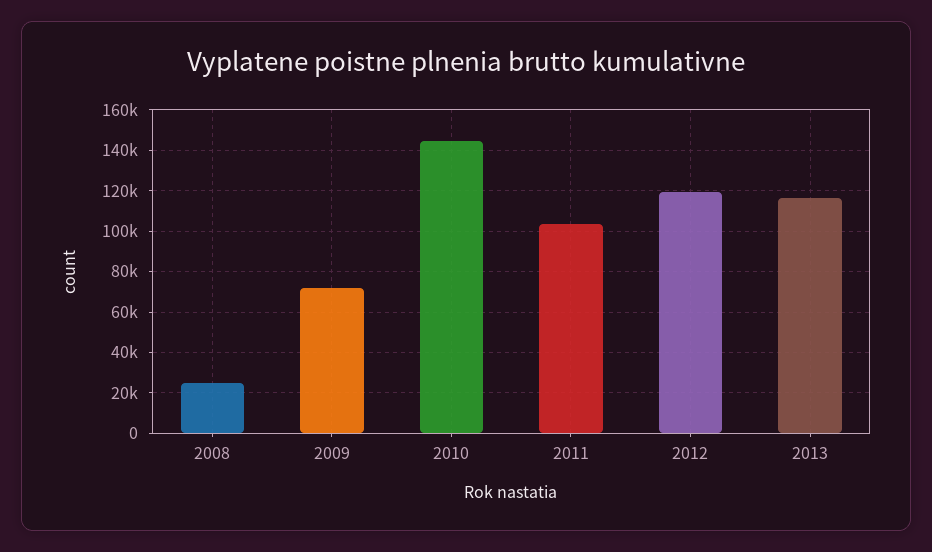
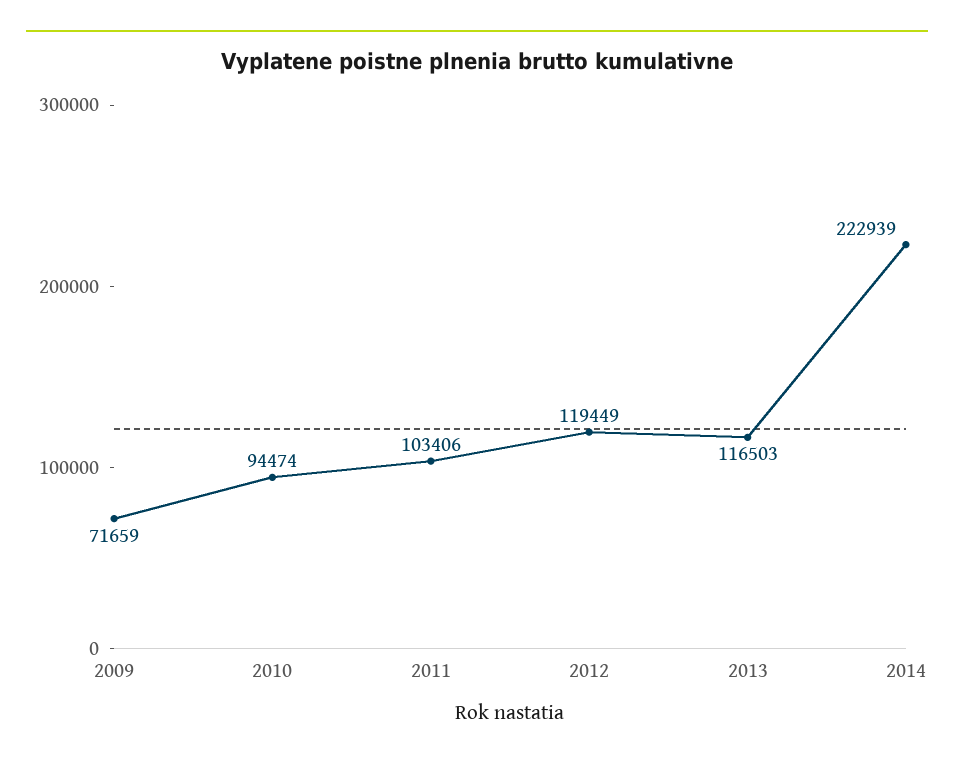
2008: 25000 -> none
2010: 145000 -> 94474
2014: none -> 222939

